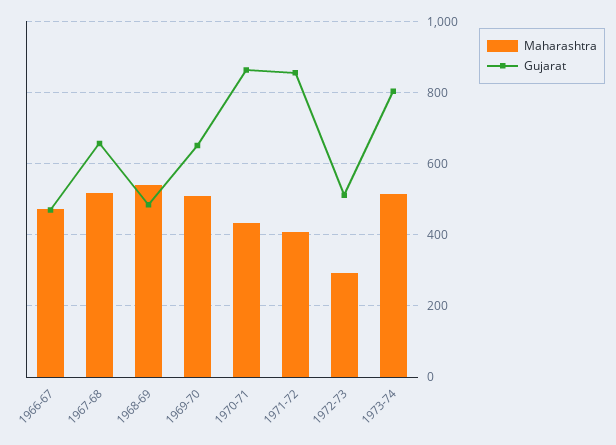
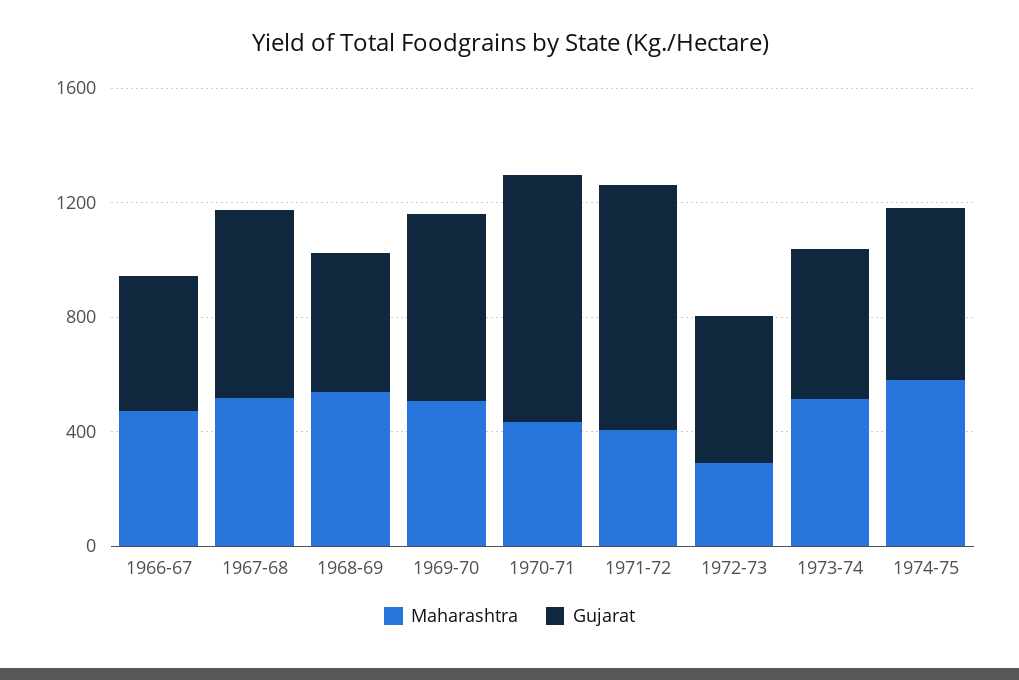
Gujarat, 1973-74: 800 -> 500
Maharashtra, 1974-75: none -> 600
Gujarat, 1974-75: none -> 600

